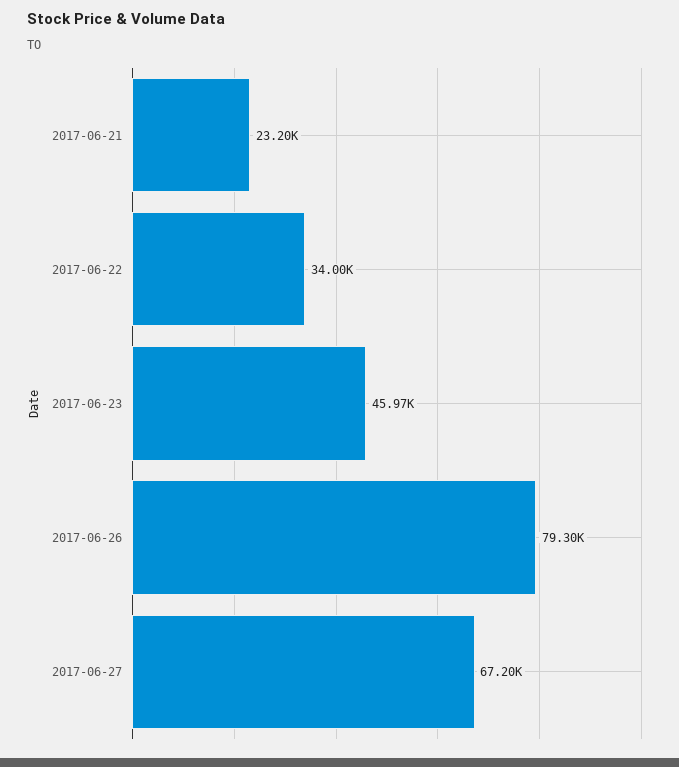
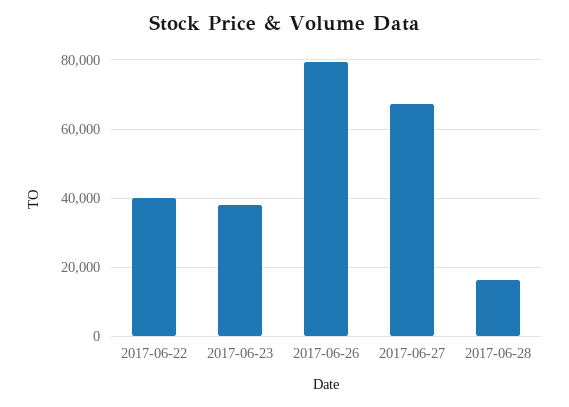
2017-06-21: 23200 -> none
2017-06-22: 34000 -> 40000
2017-06-23: 45970 -> 38000
2017-06-28: none -> 16000

